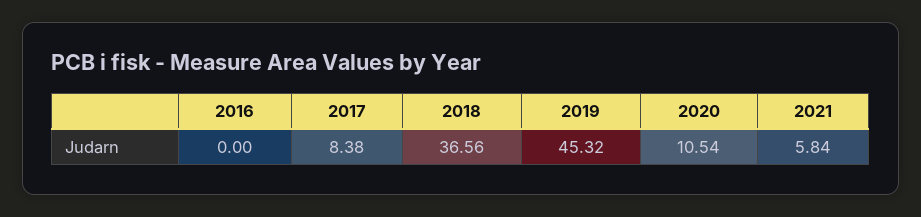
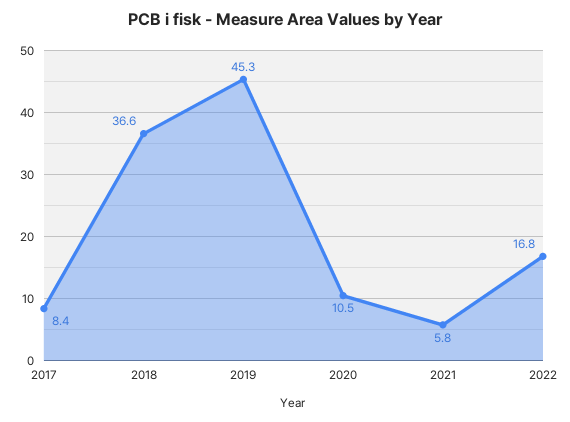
2016: 0 -> none
2022: none -> 16.8

